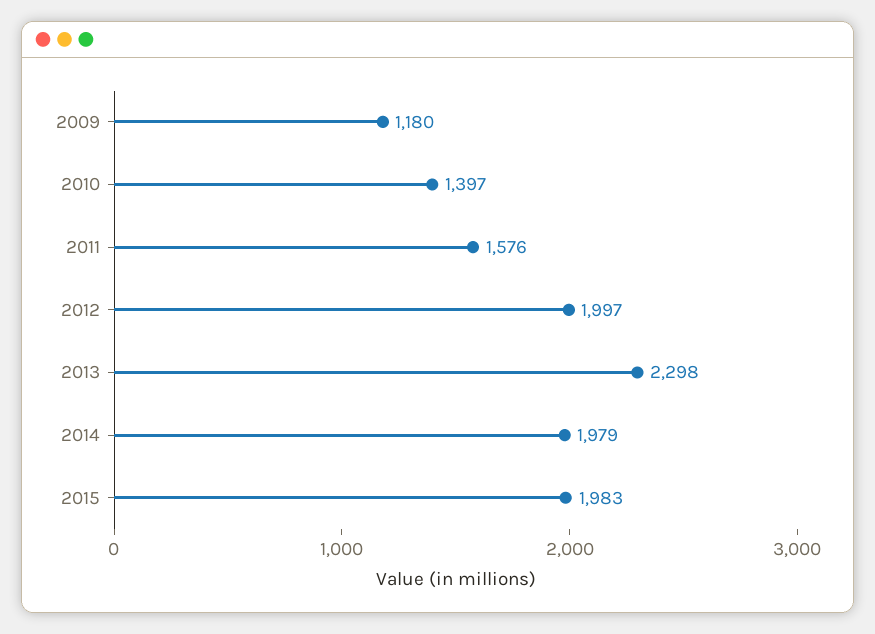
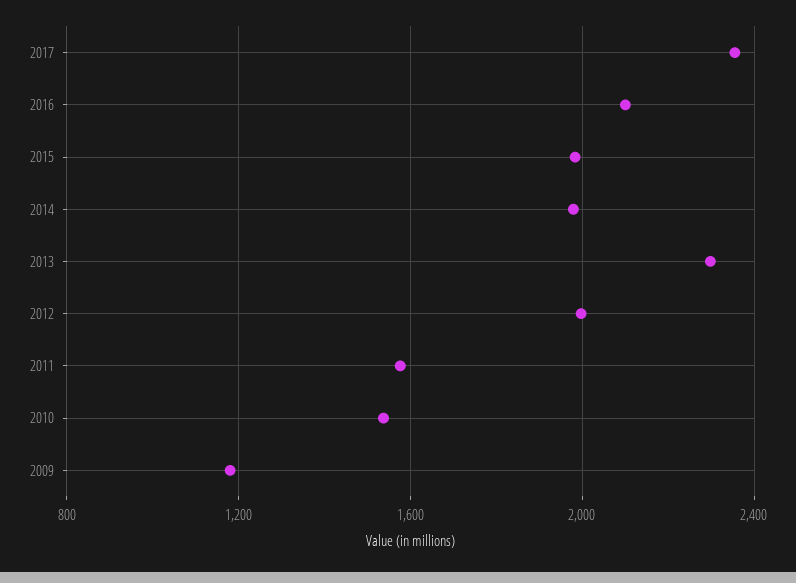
2010: 1397 -> 1550
2017: none -> 2350
2016: none -> 2100

